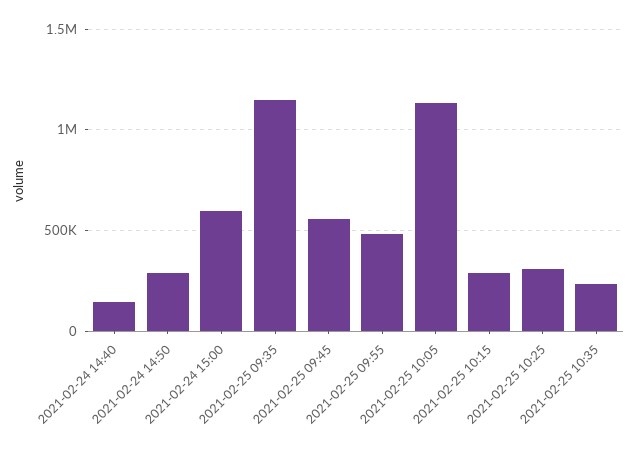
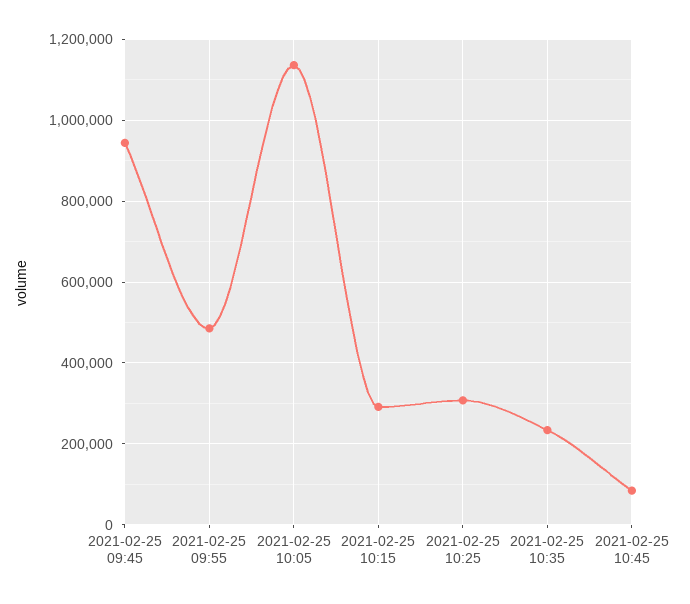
2021-02-24 14:40: 150000 -> none
2021-02-24 14:50: 300000 -> none
2021-02-24 15:00: 600000 -> none
2021-02-25 09:35: 1150000 -> none
2021-02-25 09:45: 550000 -> 940000
2021-02-25 10:45: none -> 80000

